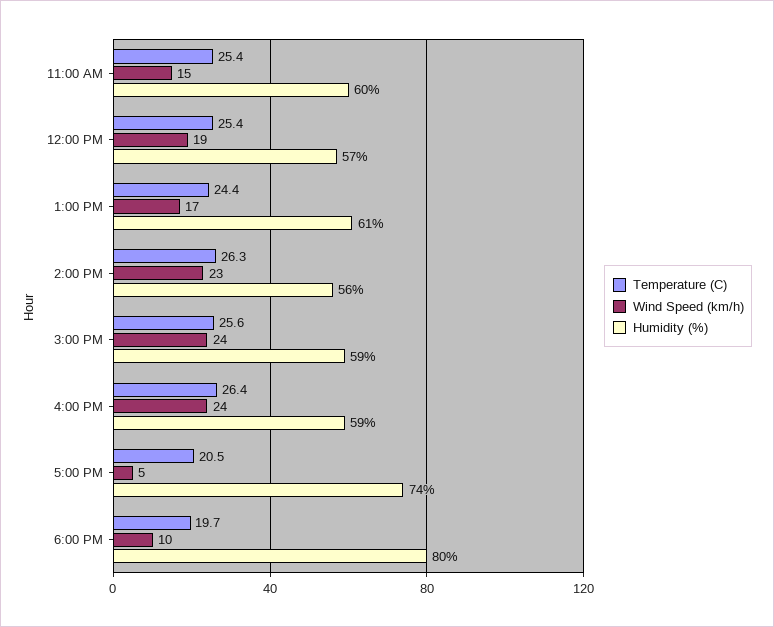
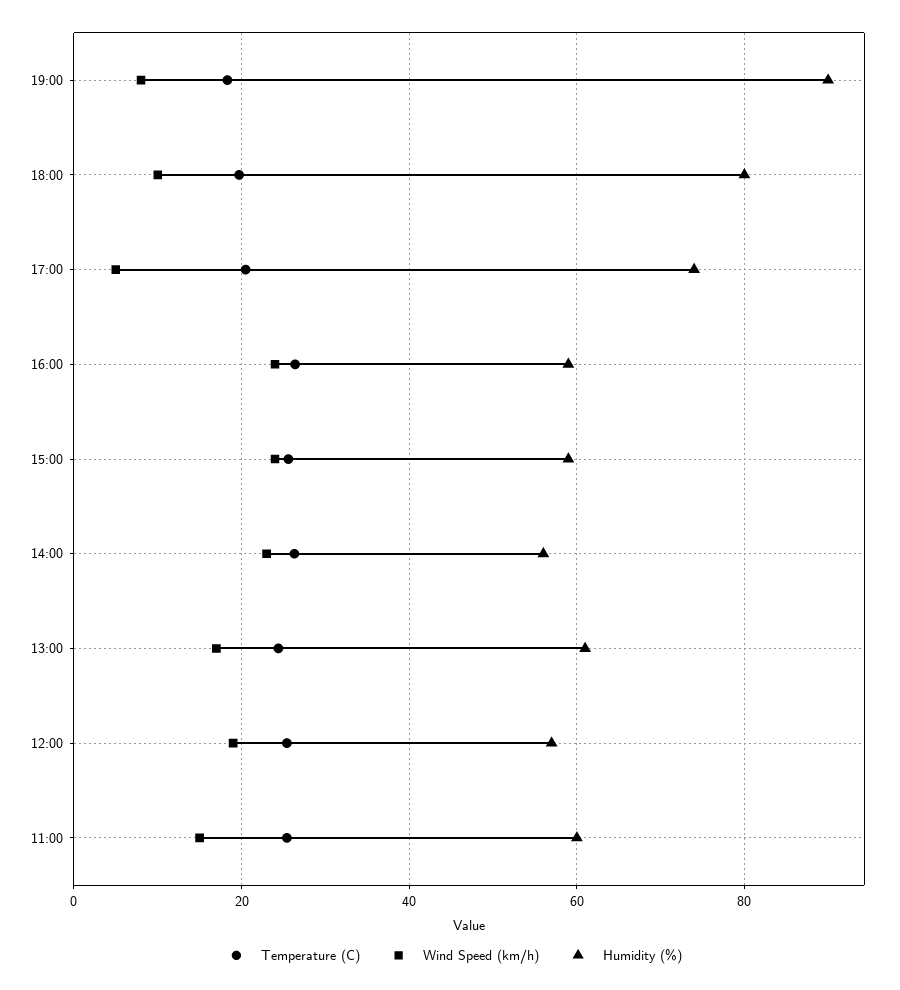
Temperature (C), 19:00: none -> 18
Wind Speed (km/h), 19:00: none -> 8
Humidity (%), 19:00: none -> 90

